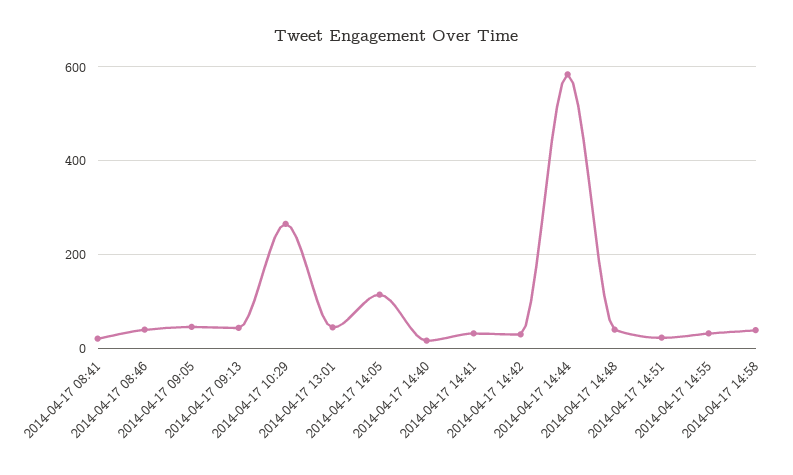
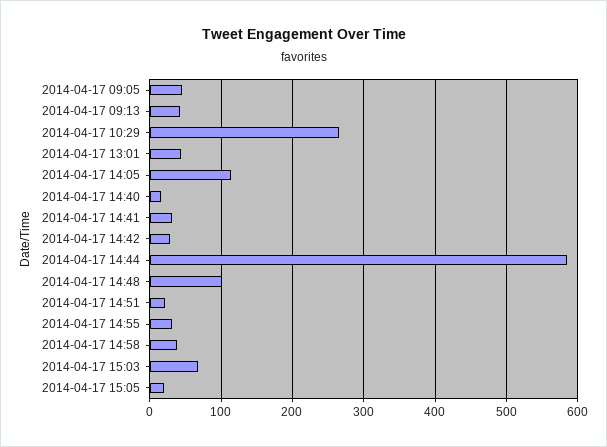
2014-04-17 08:41: 20 -> none
2014-04-17 08:46: 40 -> none
2014-04-17 14:48: 40 -> 100
2014-04-17 15:03: none -> 70
2014-04-17 15:05: none -> 20

